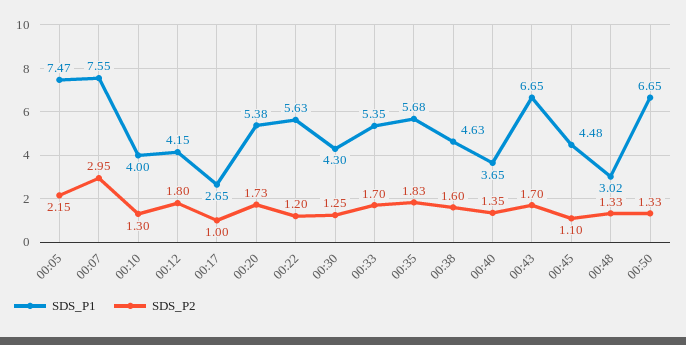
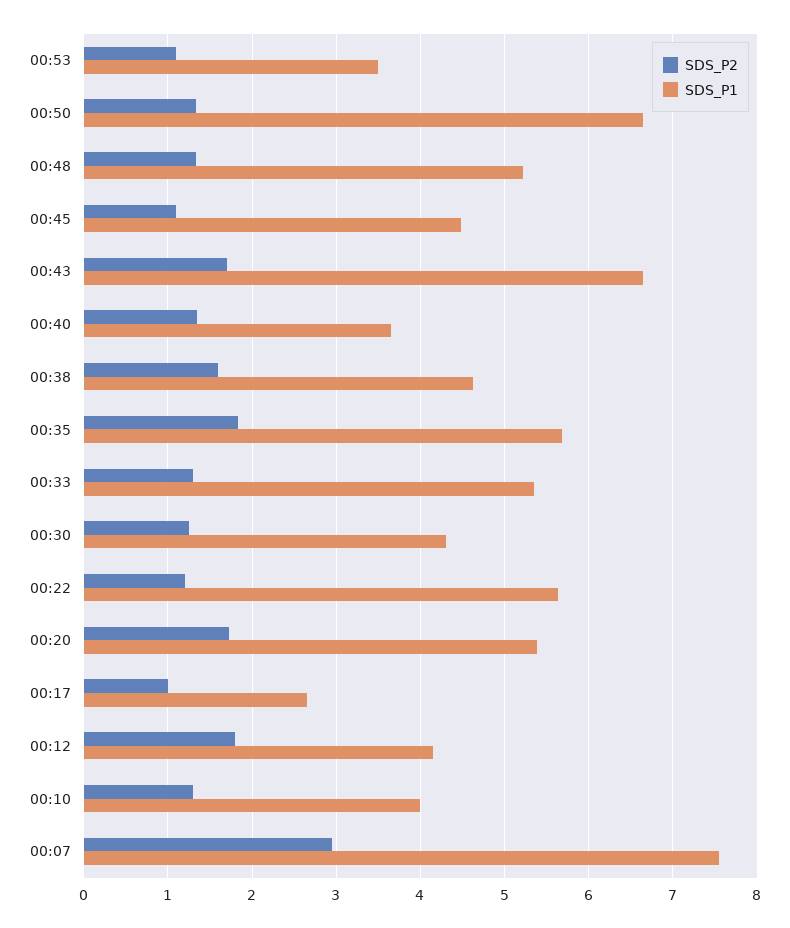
SDS_P1, 00:05: 7.47 -> none
SDS_P2, 00:05: 2.15 -> none
SDS_P2, 00:33: 1.7 -> 1.3
SDS_P1, 00:48: 3.02 -> 5.2
SDS_P2, 00:53: none -> 1.1
SDS_P1, 00:53: none -> 3.5

